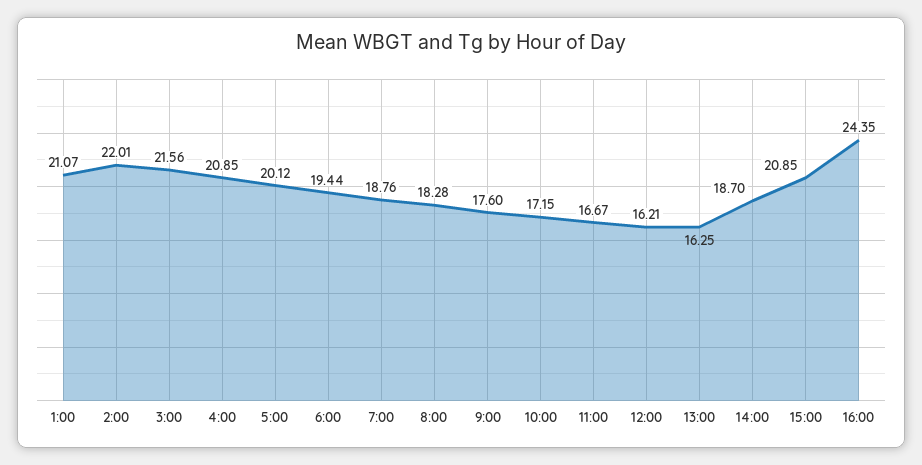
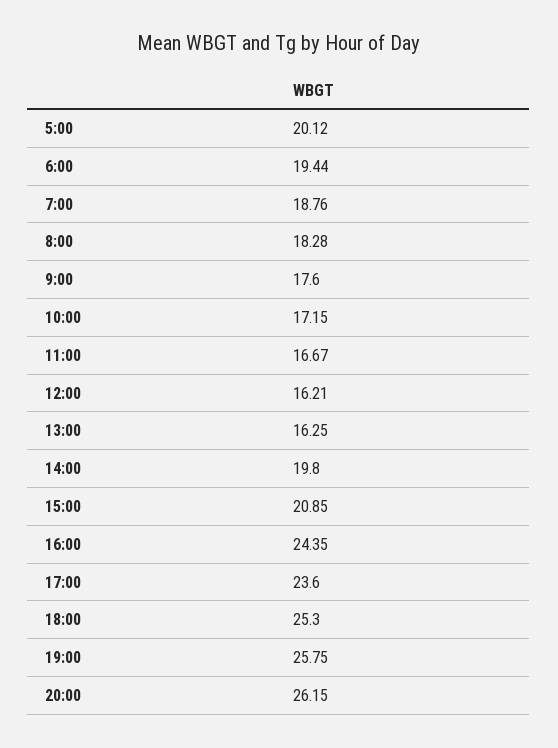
1:00: 21.07 -> none
2:00: 22.01 -> none
3:00: 21.56 -> none
4:00: 20.85 -> none
14:00: 18.7 -> 19.8
17:00: none -> 23.6
18:00: none -> 25.3
19:00: none -> 25.75
20:00: none -> 26.15

